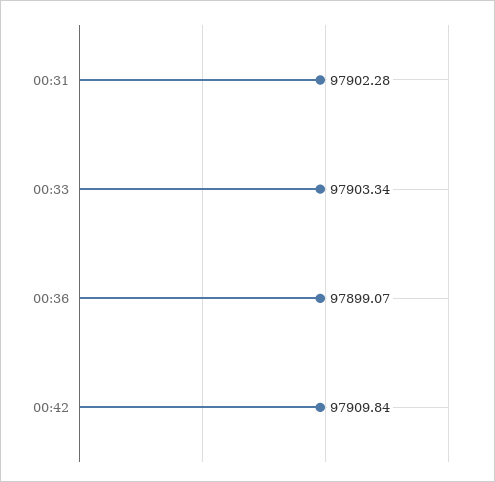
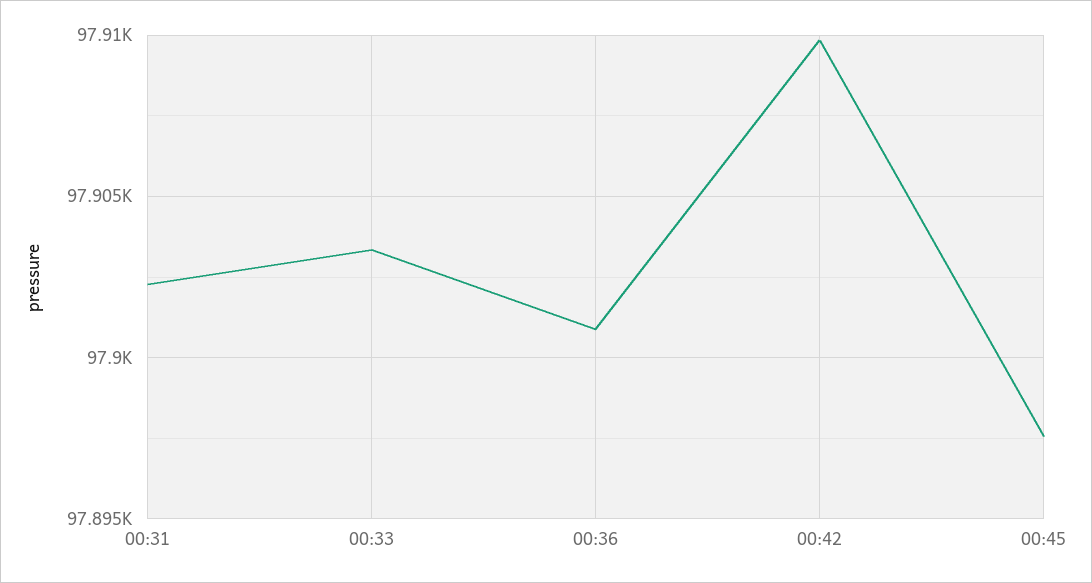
00:36: 97899.07 -> 97901
00:45: none -> 97897.5

